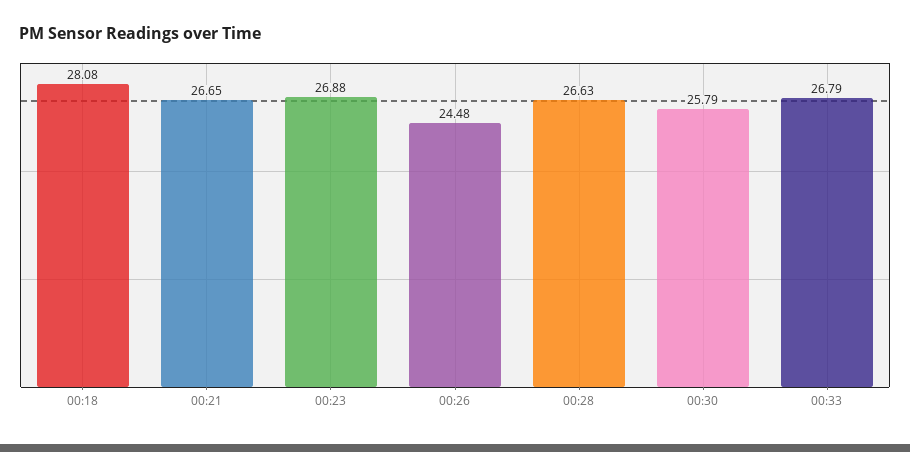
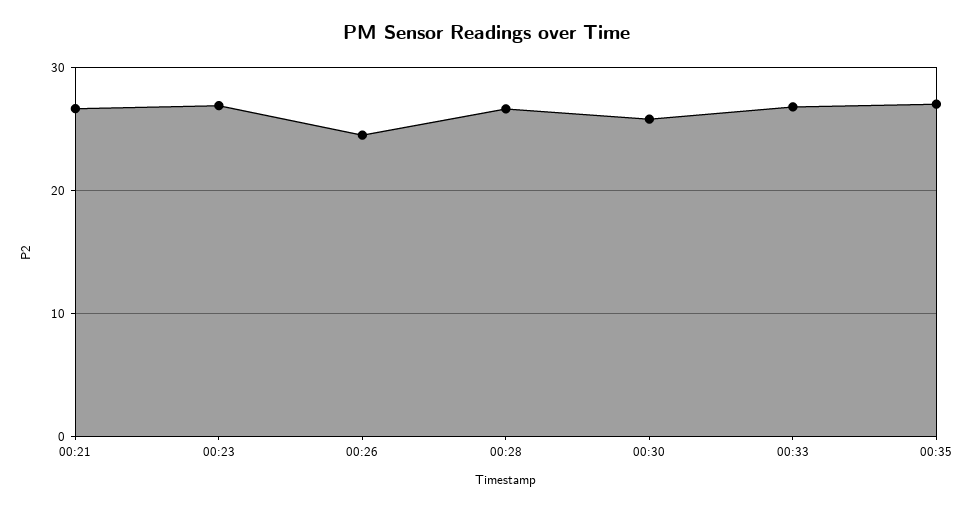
00:18: 28.08 -> none
00:35: none -> 27

